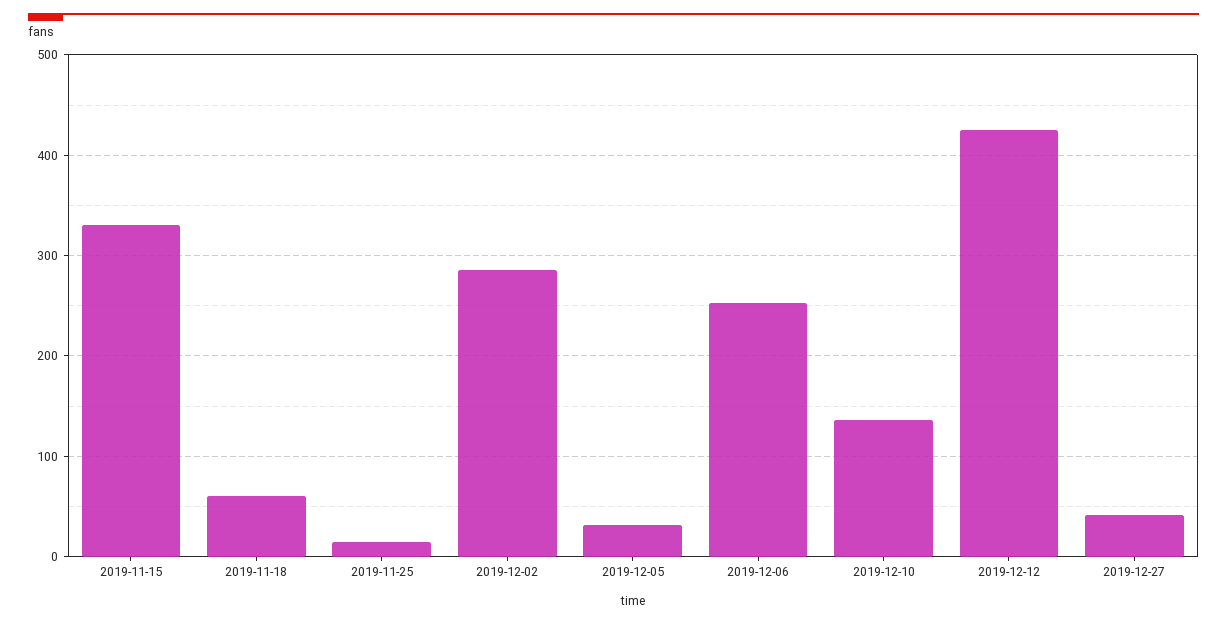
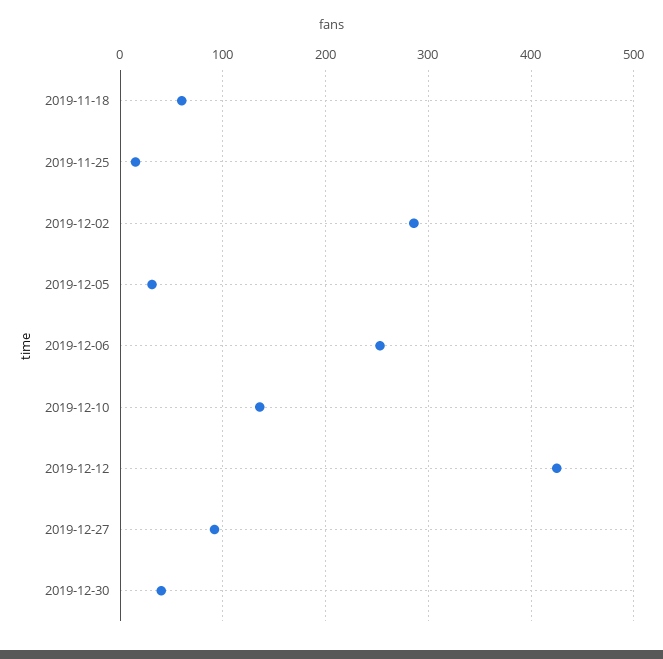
2019-11-15: 330 -> none
2019-12-27: 40 -> 90
2019-12-30: none -> 40

